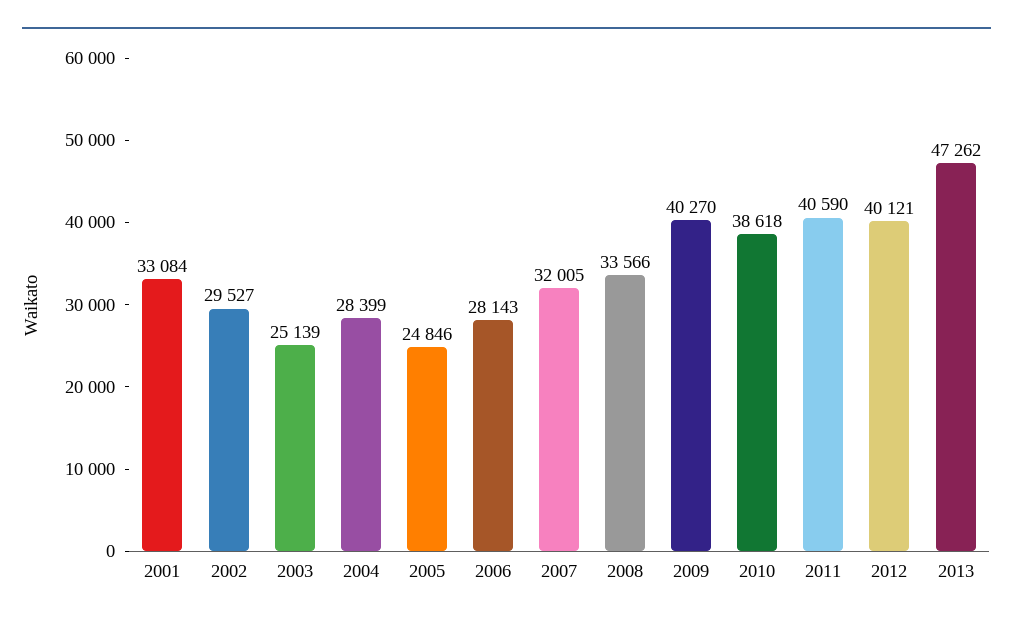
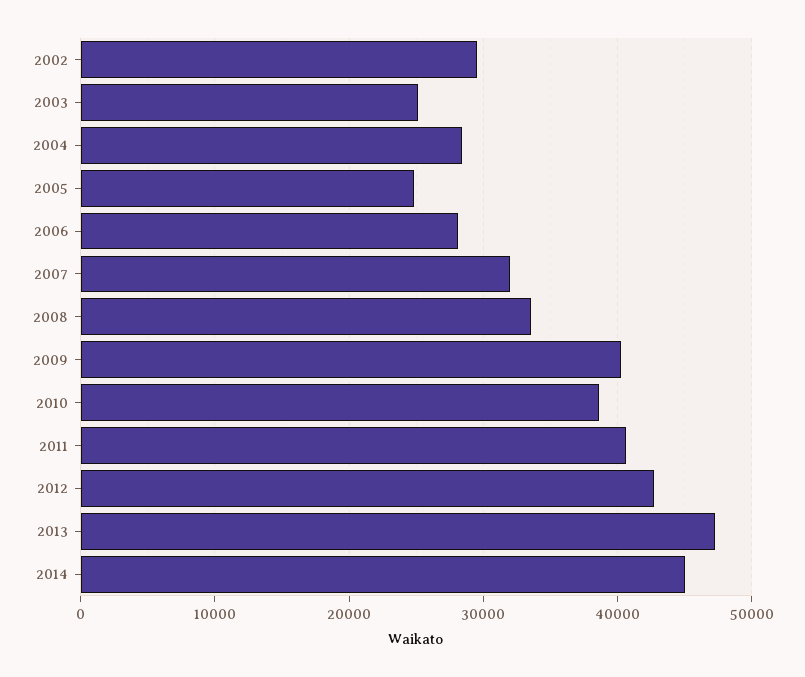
2001: 33084 -> none
2012: 40121 -> 43000
2014: none -> 45000

